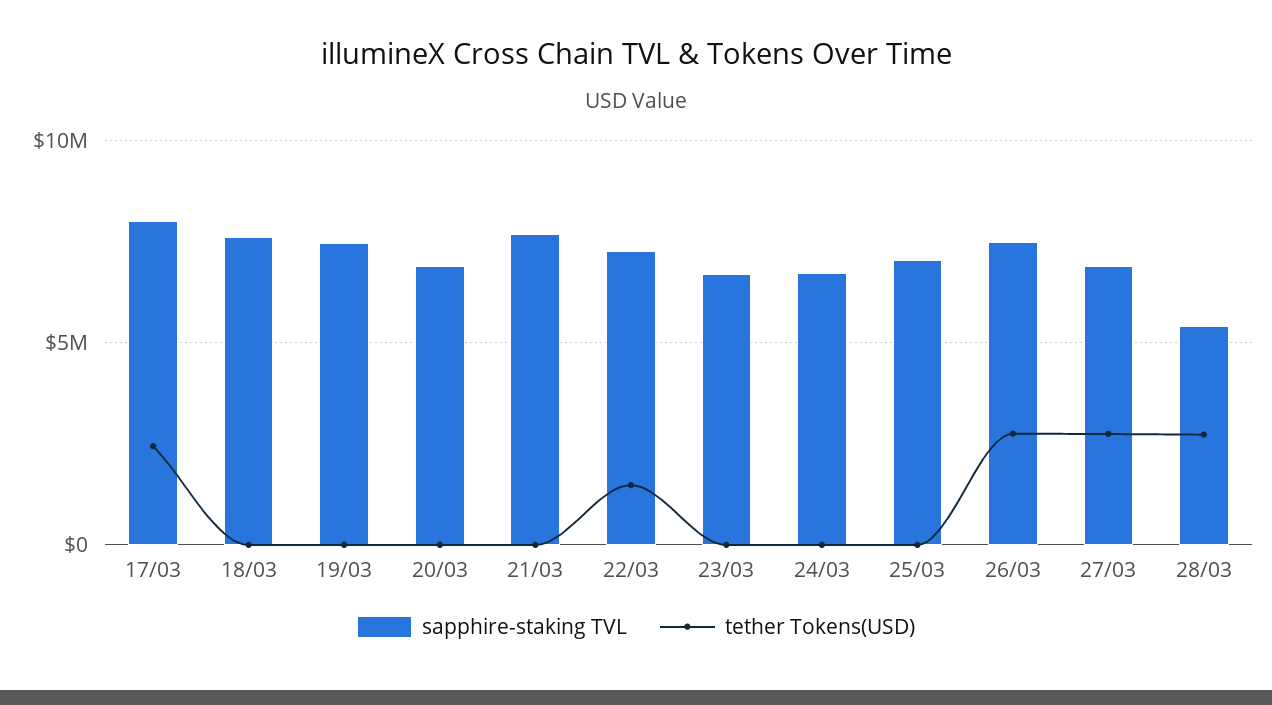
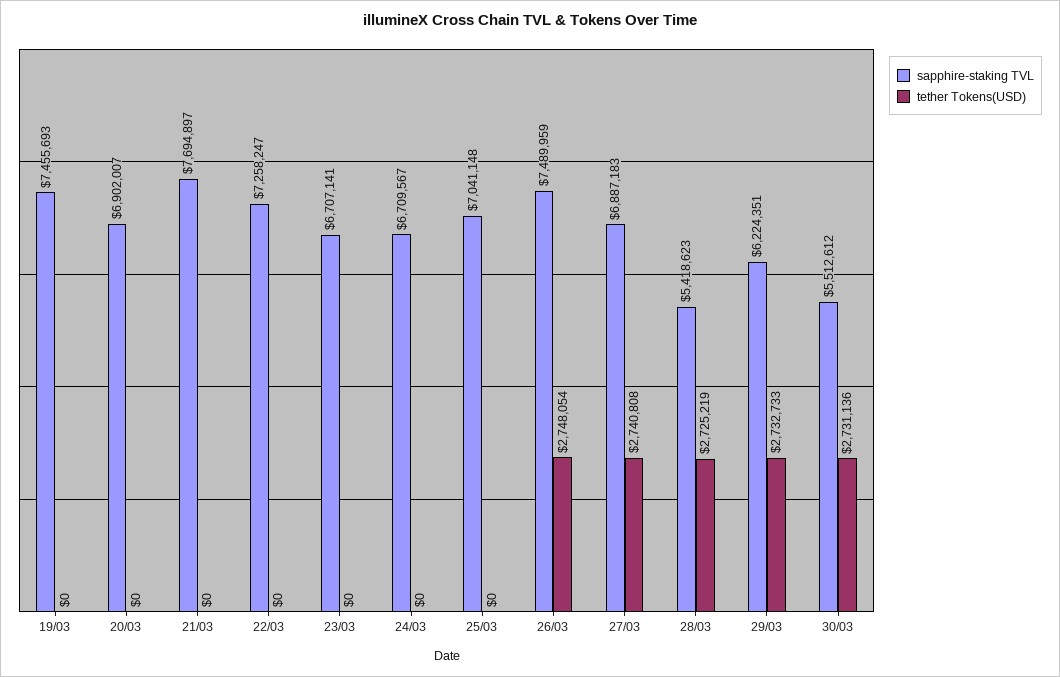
sapphire-staking TVL, 17/03: 8000000 -> none
tether Tokens(USD), 17/03: 2500000 -> none
sapphire-staking TVL, 18/03: 7500000 -> none
tether Tokens(USD), 18/03: 0 -> none
tether Tokens(USD), 22/03: 1500000 -> 0
sapphire-staking TVL, 29/03: none -> 6224351
tether Tokens(USD), 29/03: none -> 2732733
sapphire-staking TVL, 30/03: none -> 5512612
tether Tokens(USD), 30/03: none -> 2731136

